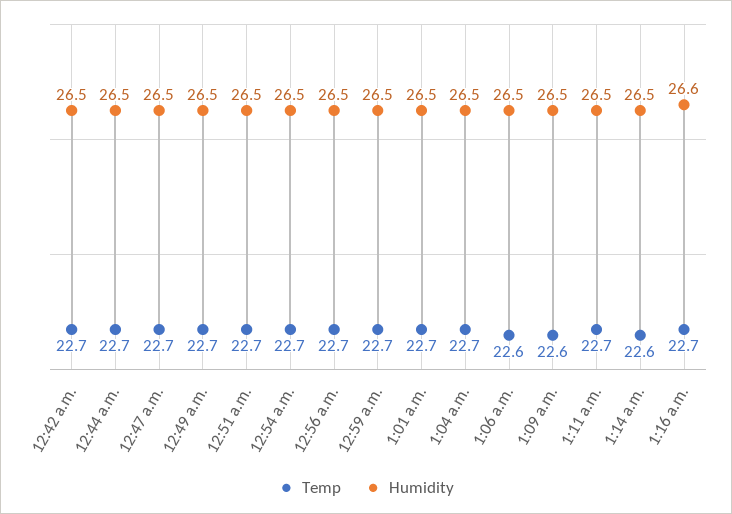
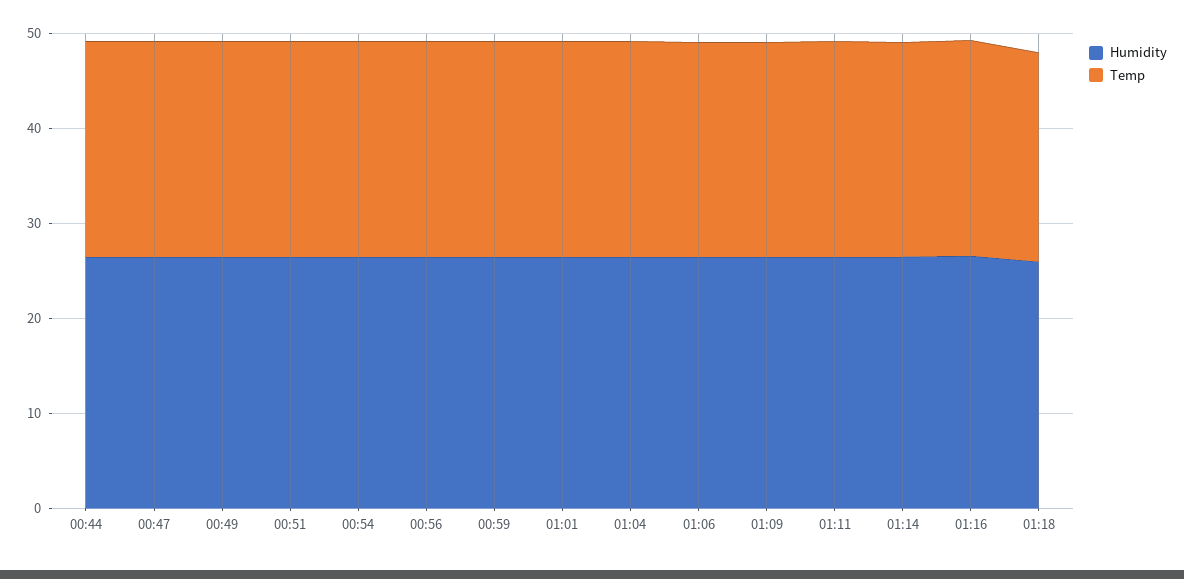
Temp, 12:42 a.m.: 22.7 -> none
Humidity, 12:42 a.m.: 26.5 -> none
Humidity, 01:18: none -> 26
Temp, 01:18: none -> 22

